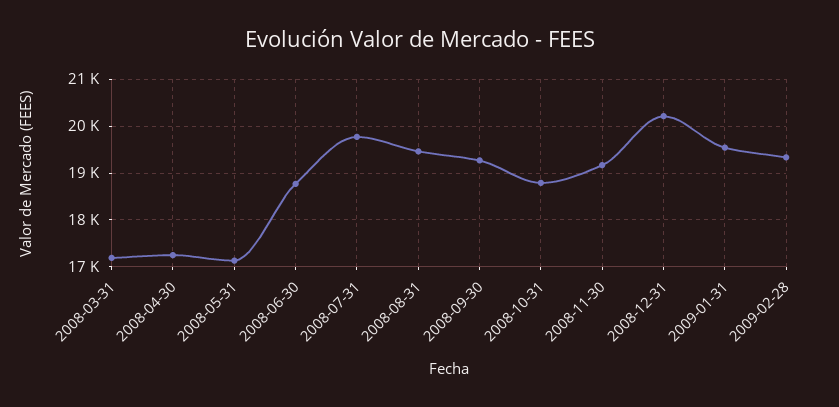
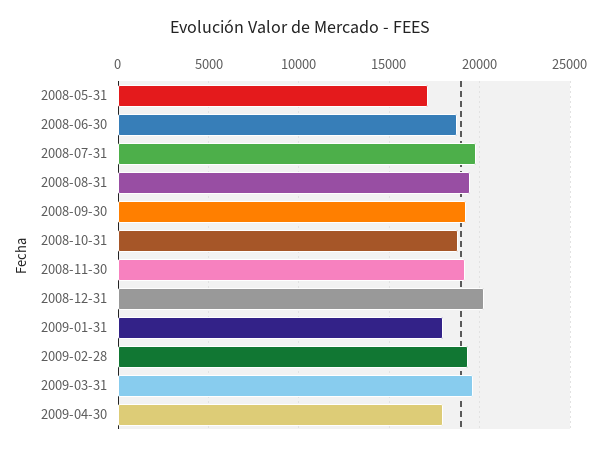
2008-03-31: 17200 -> none
2008-04-30: 17200 -> none
2009-01-31: 19600 -> 18000
2009-03-31: none -> 19500
2009-04-30: none -> 18000

